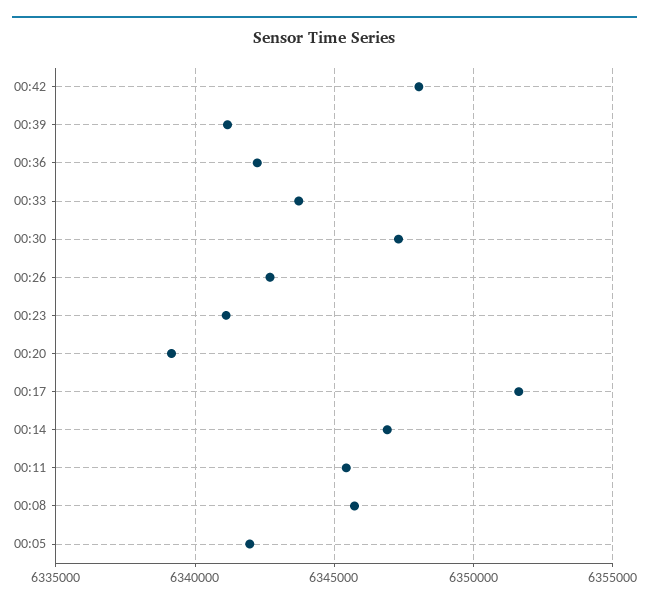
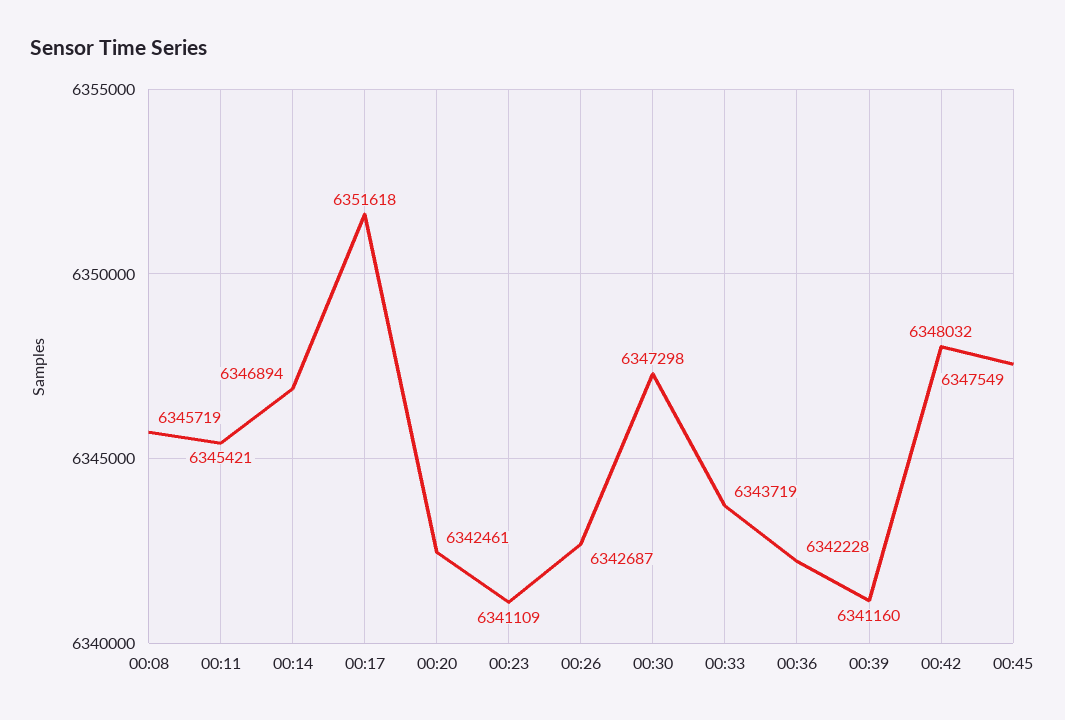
00:20: 6339000 -> 6342461
00:05: 6342000 -> none
00:45: none -> 6347549

